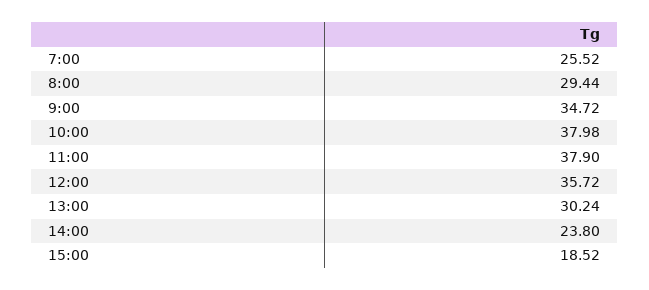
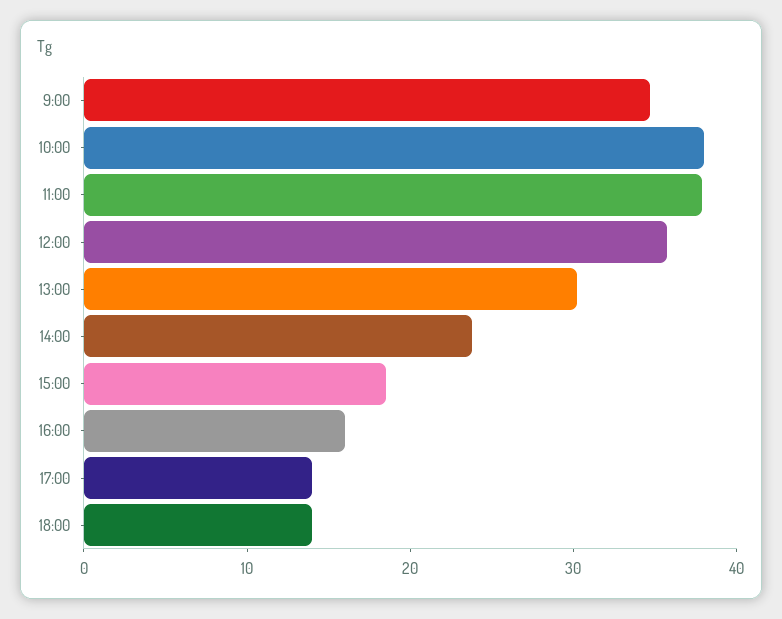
7:00: 25.52 -> none
8:00: 29.44 -> none
16:00: none -> 16
17:00: none -> 14
18:00: none -> 14

